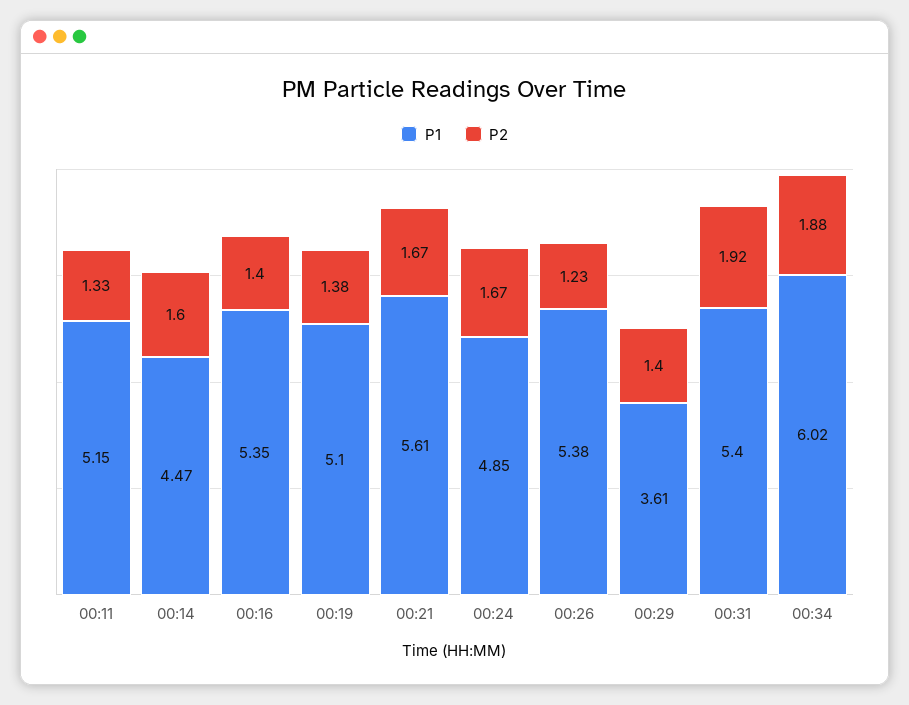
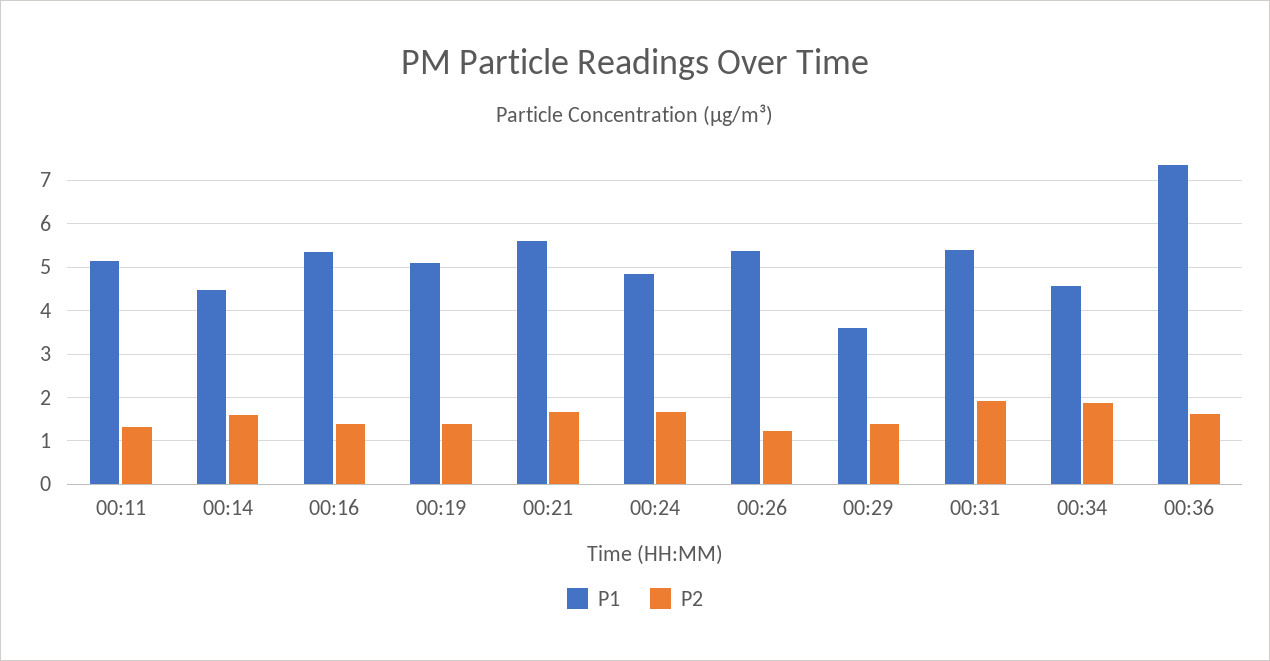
P1, 00:34: 6.02 -> 4.6
P1, 00:36: none -> 7.4
P2, 00:36: none -> 1.6

